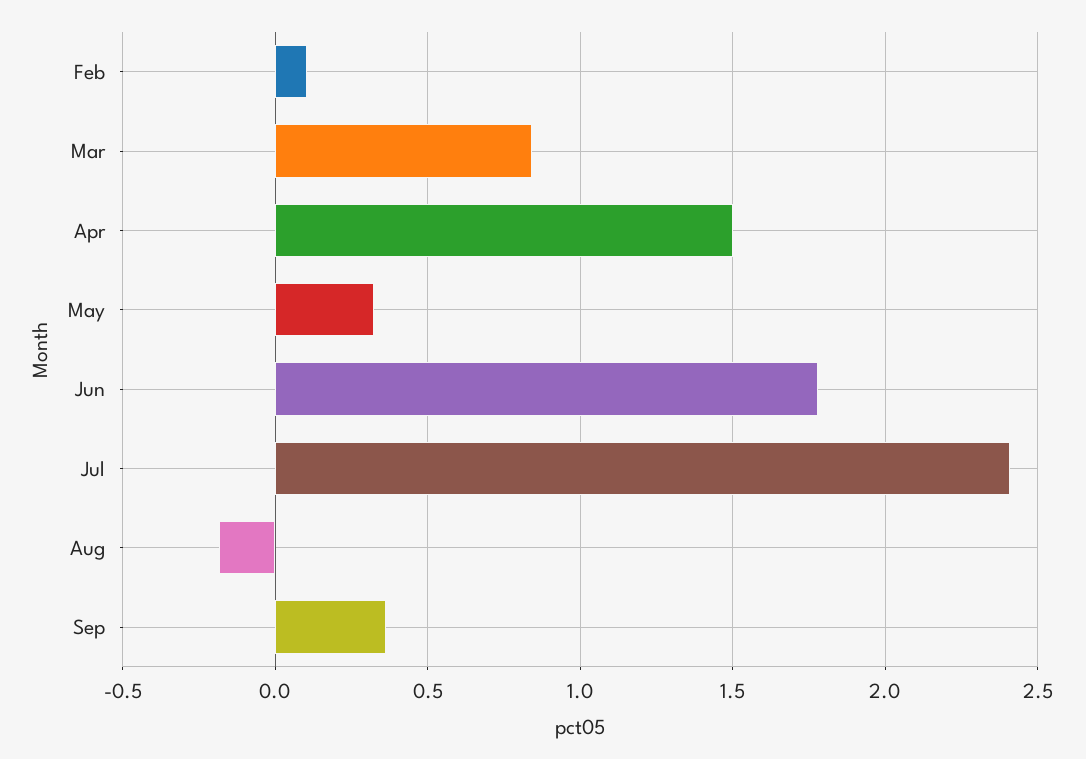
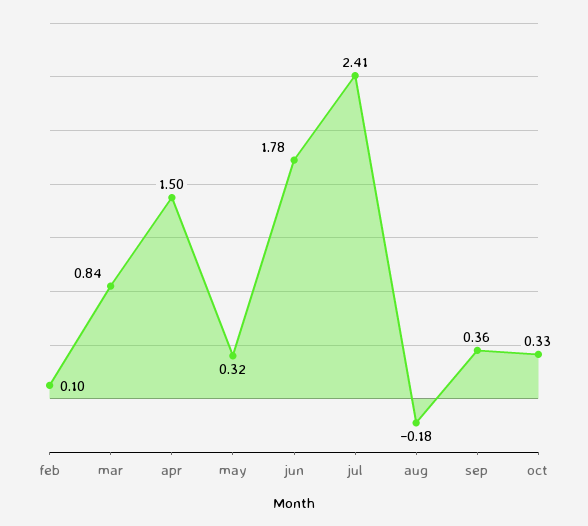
oct: none -> 0.33

